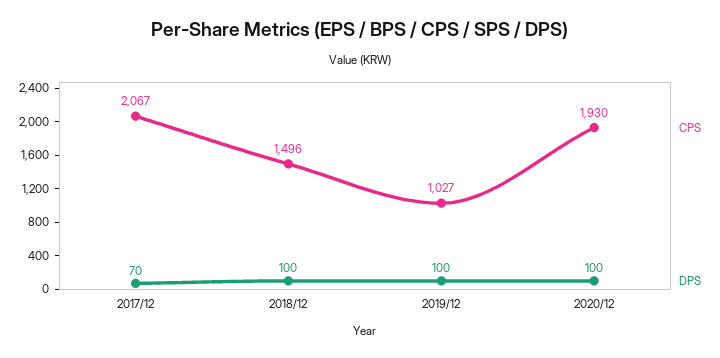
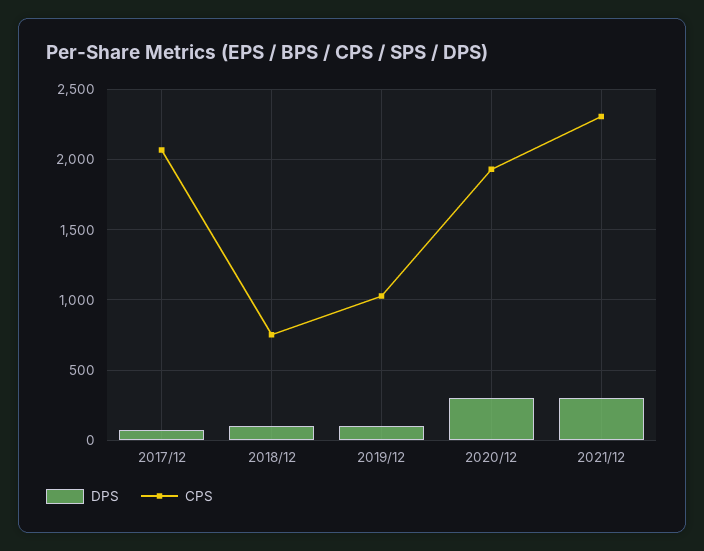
CPS, 2018/12: 1496 -> 750
DPS, 2020/12: 100 -> 300
DPS, 2021/12: none -> 300
CPS, 2021/12: none -> 2300

